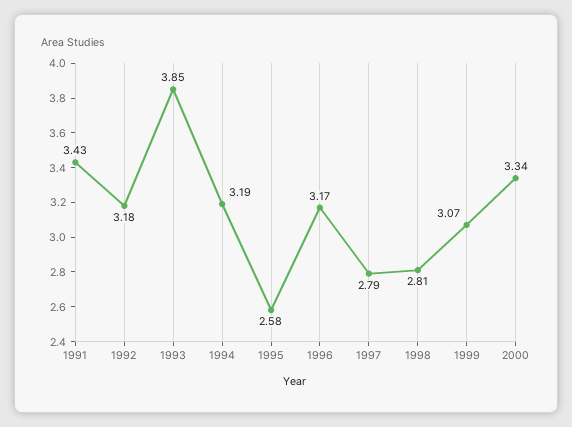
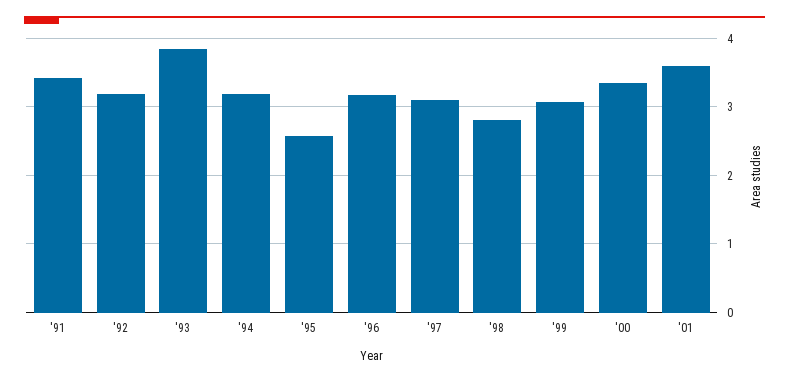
1997: 2.79 -> 3.1
'01: none -> 3.6

